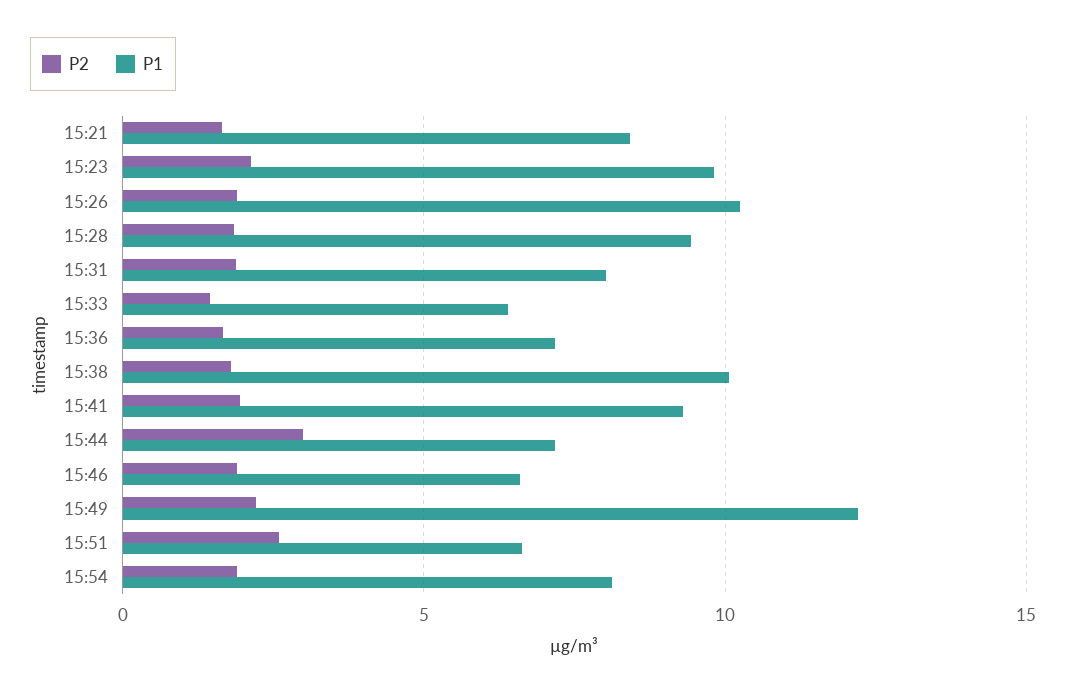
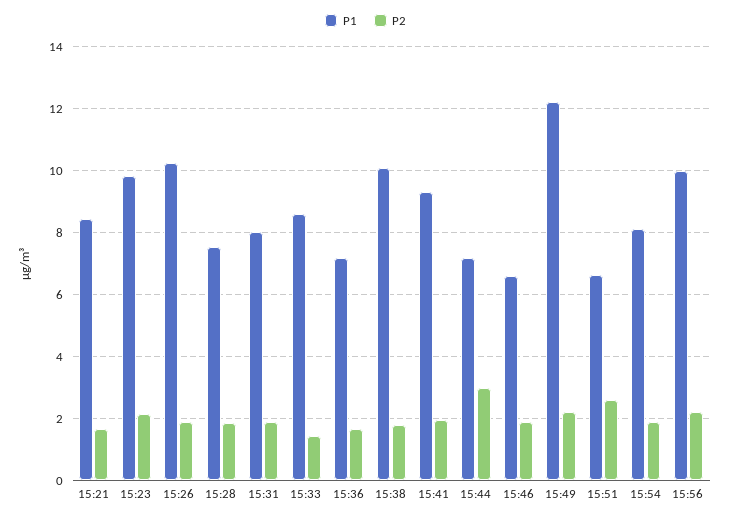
P1, 15:28: 9.5 -> 7.6
P1, 15:33: 6.5 -> 8.6
P1, 15:56: none -> 10
P2, 15:56: none -> 2.2

